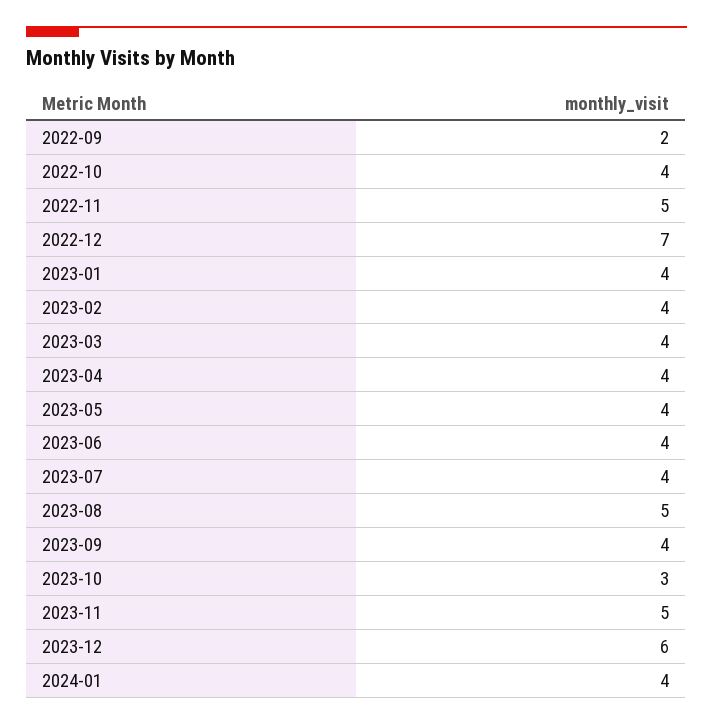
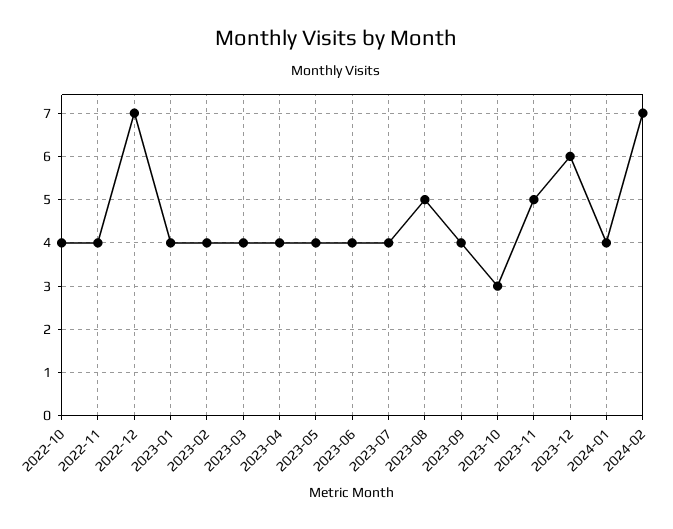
2022-09: 2 -> none
2022-11: 5 -> 4
2024-02: none -> 7

